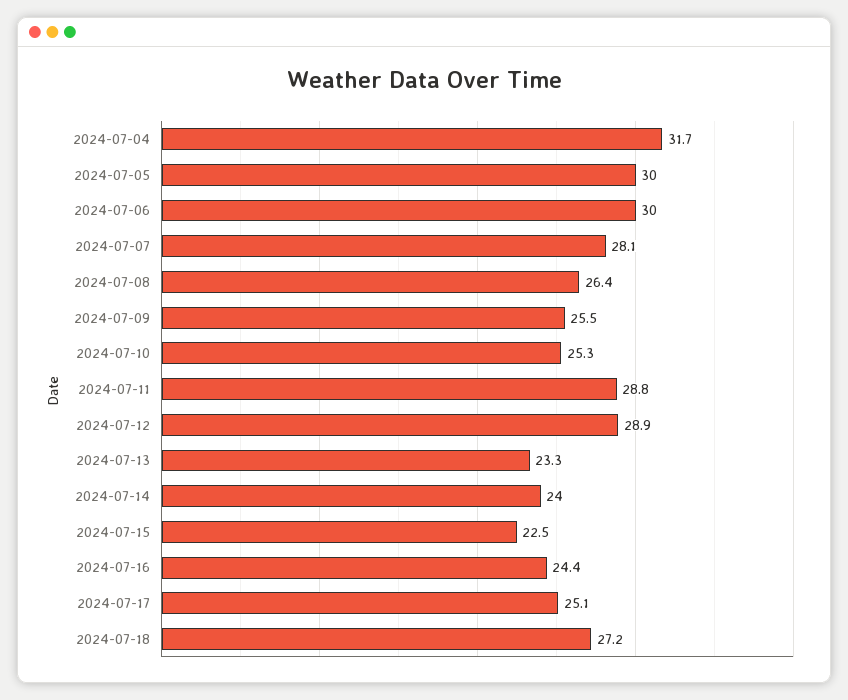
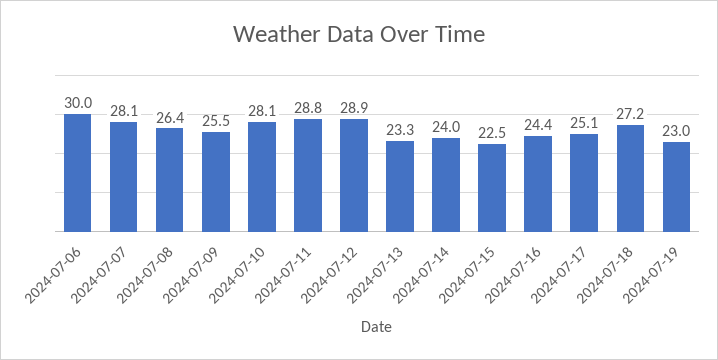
2024-07-04: 31.7 -> none
2024-07-05: 30 -> none
2024-07-10: 25.3 -> 28.1
2024-07-19: none -> 23

